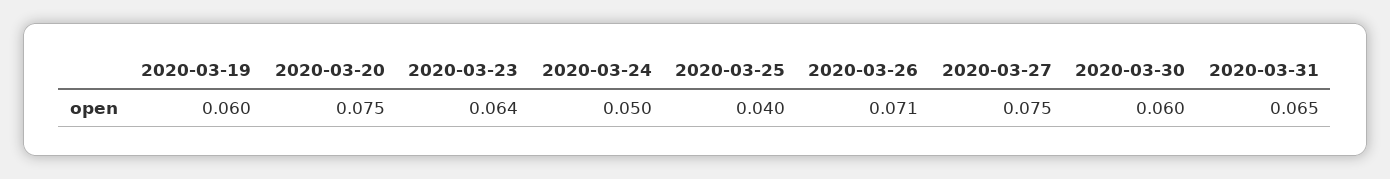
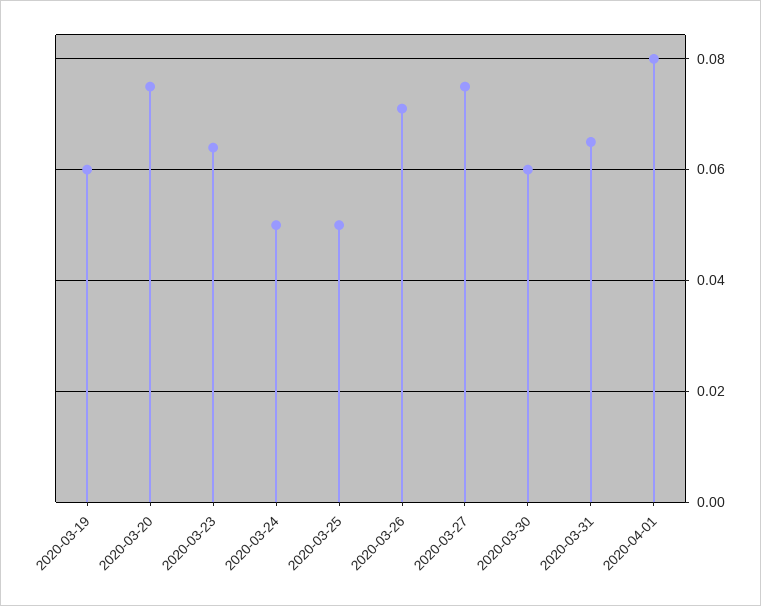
2020-03-25: 0.04 -> 0.05
2020-04-01: none -> 0.08

